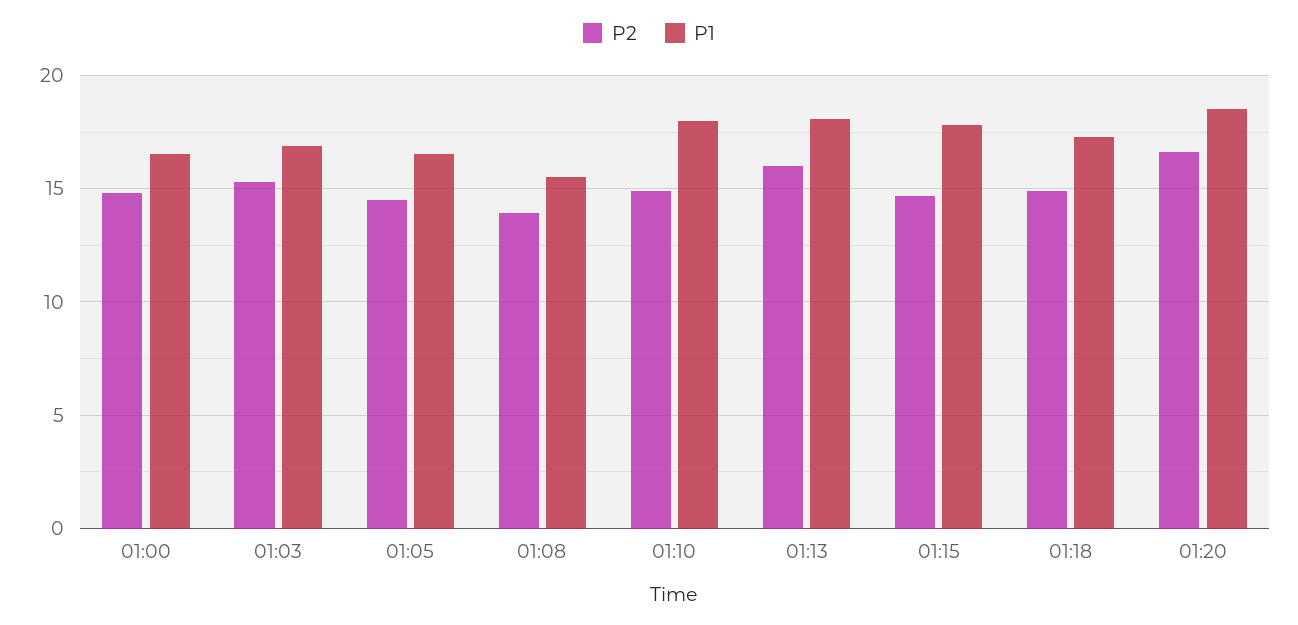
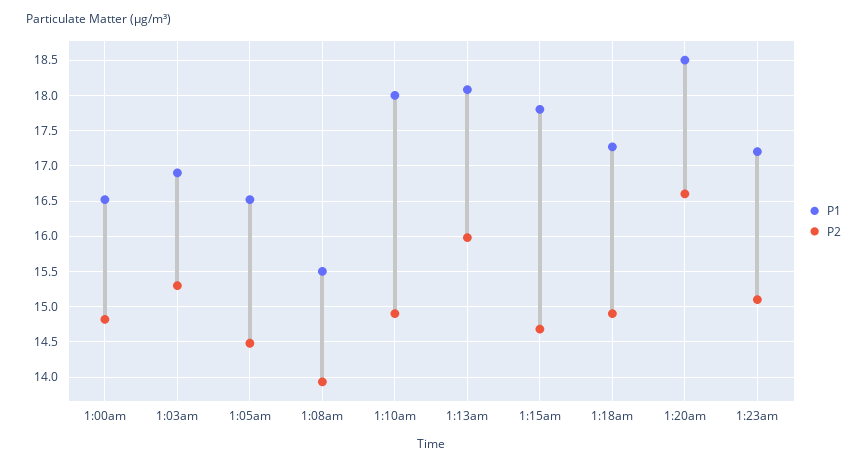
P1, 1:23am: none -> 17.2
P2, 1:23am: none -> 15.1

